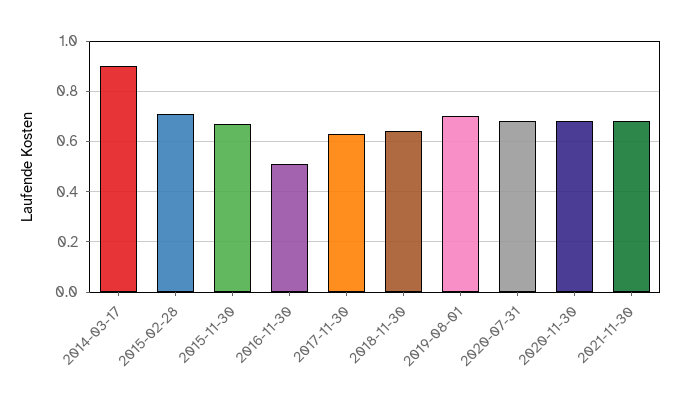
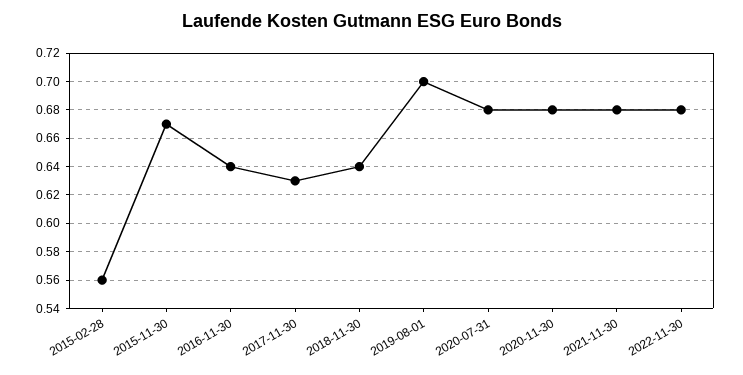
2014-03-17: 0.9 -> none
2015-02-28: 0.7 -> 0.56
2016-11-30: 0.5 -> 0.64
2022-11-30: none -> 0.68

